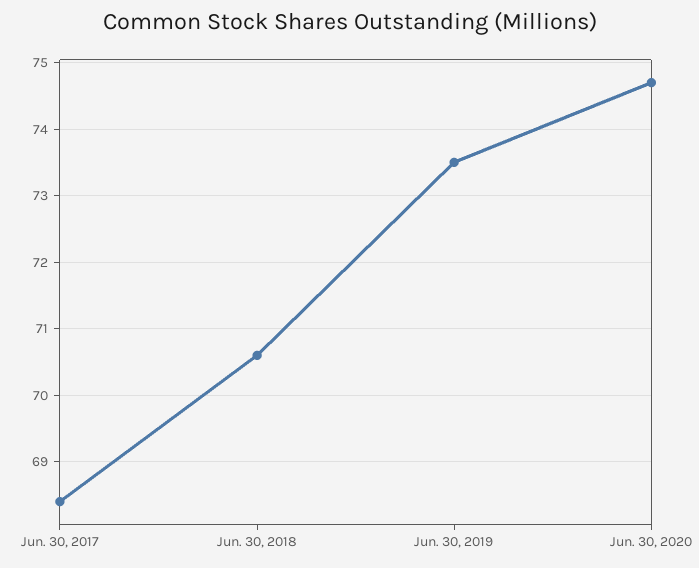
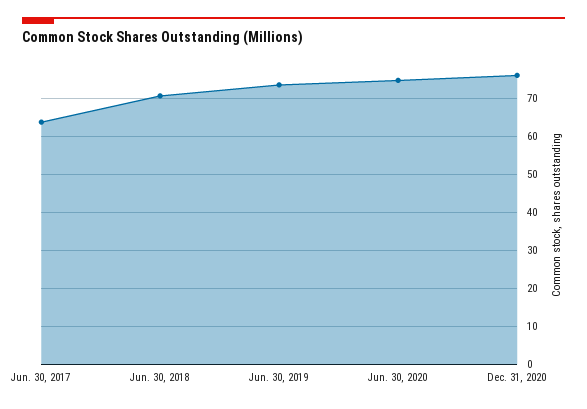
Jun. 30, 2017: 68.4 -> 64
Dec. 31, 2020: none -> 76

